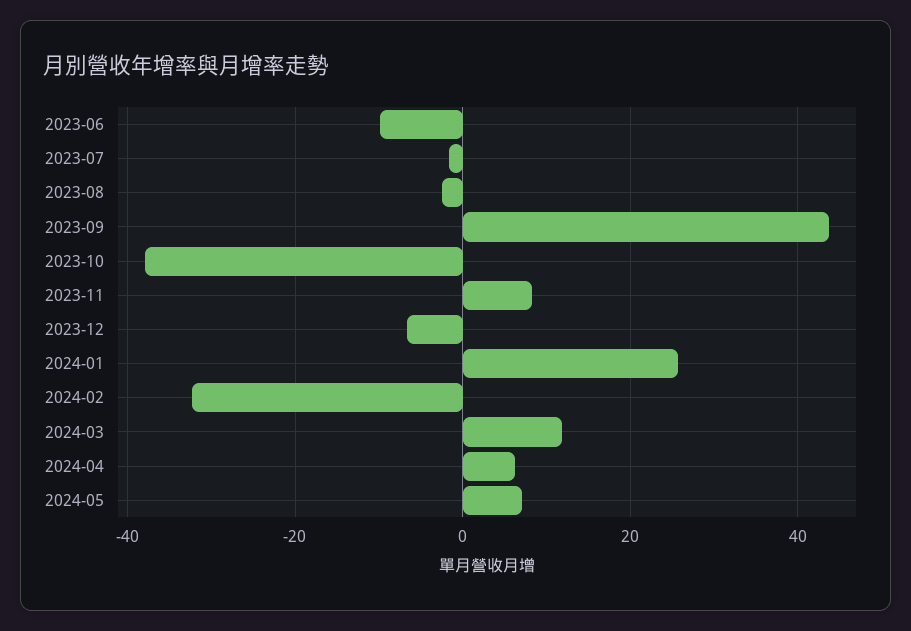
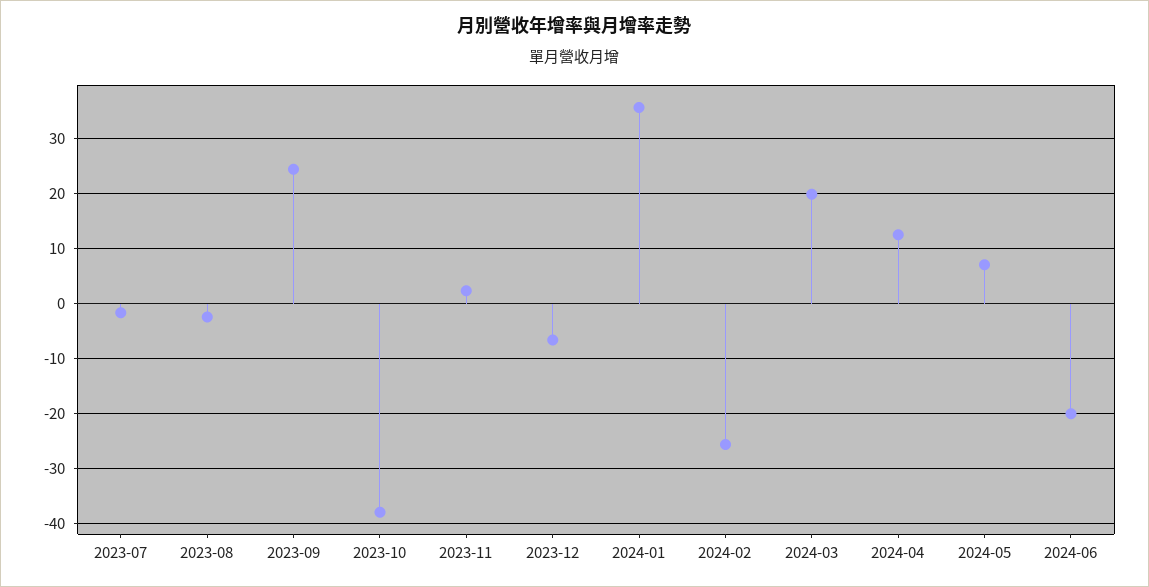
2023-06: -10 -> none
2023-09: 44 -> 24
2023-11: 8 -> 2
2024-01: 26 -> 36
2024-02: -32 -> -26
2024-03: 12 -> 20
2024-04: 6 -> 12
2024-06: none -> -20

